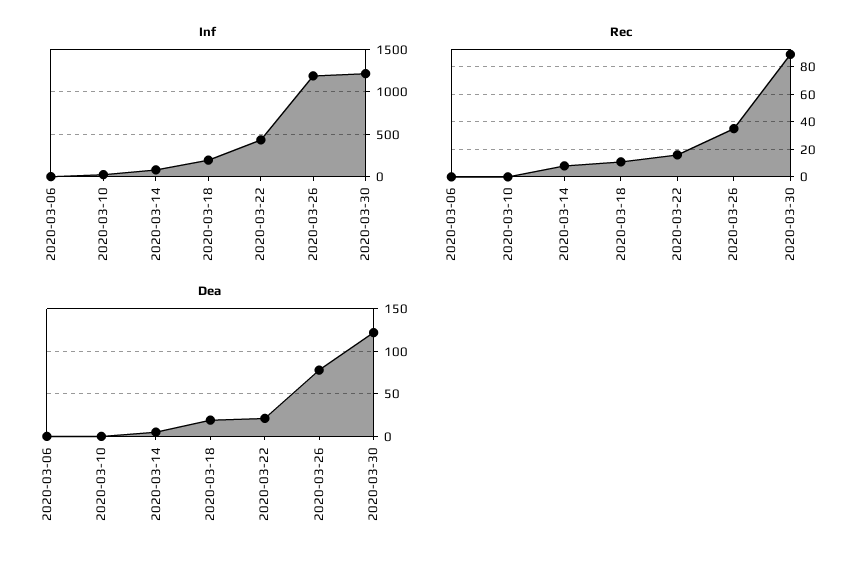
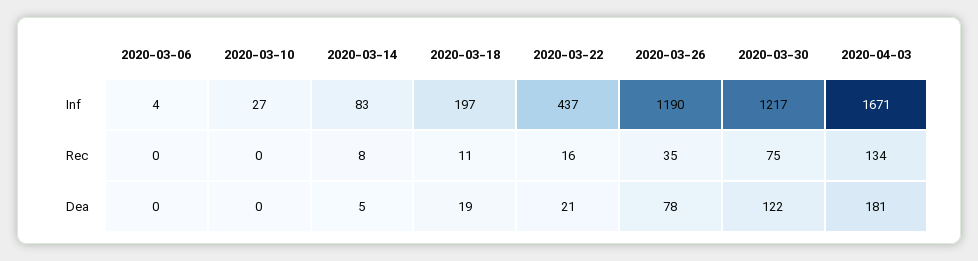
Rec, 2020-03-30: 90 -> 75
Inf, 2020-04-03: none -> 1671
Rec, 2020-04-03: none -> 134
Dea, 2020-04-03: none -> 181

